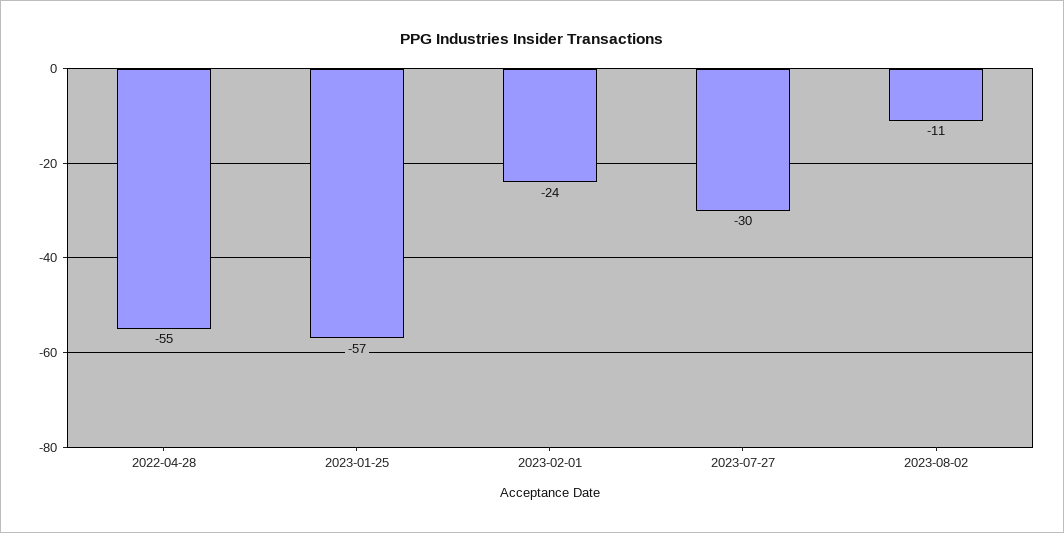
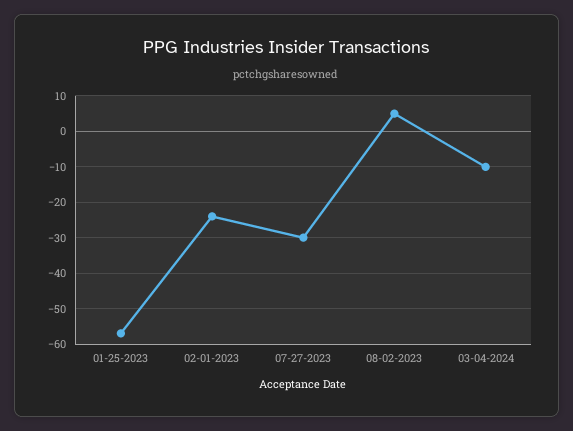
2022-04-28: -55 -> none
2023-08-02: -11 -> 5
03-04-2024: none -> -10

